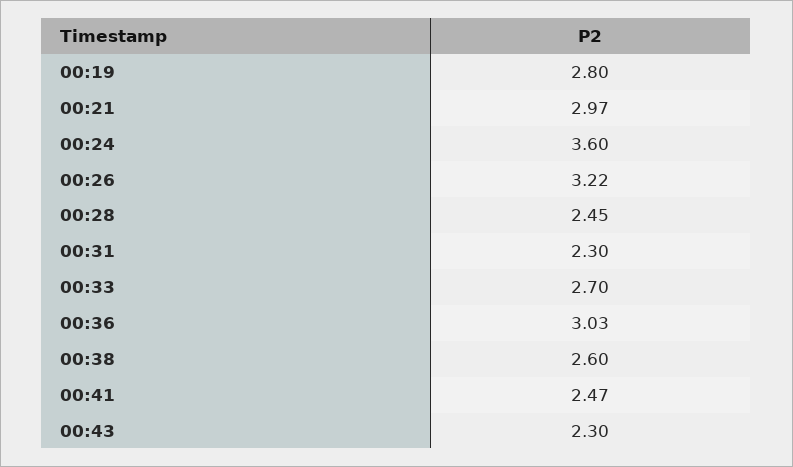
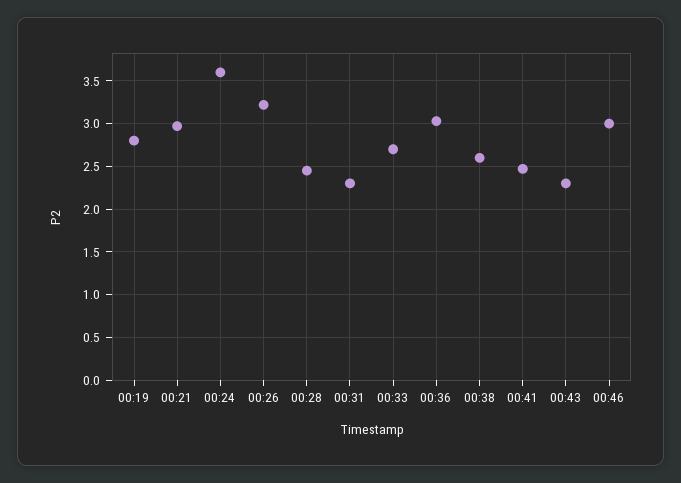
00:46: none -> 3

